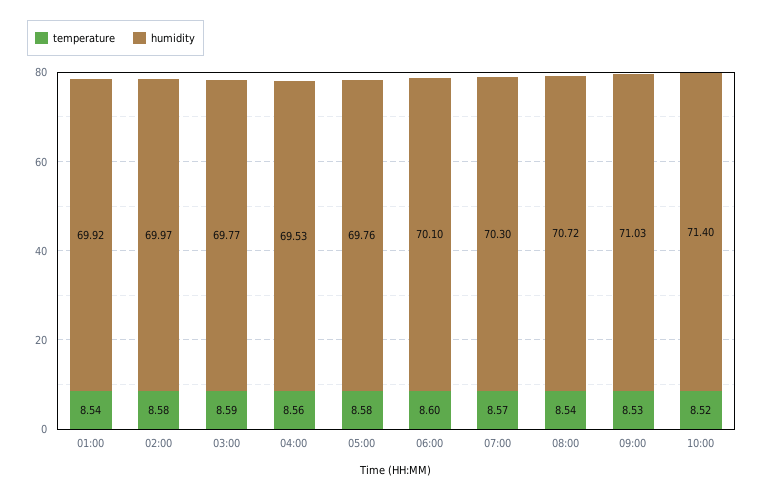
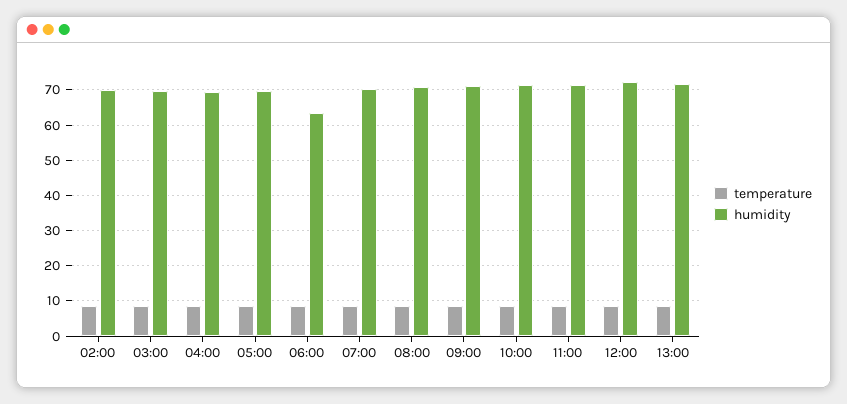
temperature, 01:00: 8.54 -> none
humidity, 01:00: 69.92 -> none
humidity, 06:00: 70.1 -> 64
temperature, 11:00: none -> 8
humidity, 11:00: none -> 72
temperature, 12:00: none -> 8
humidity, 12:00: none -> 72
temperature, 13:00: none -> 8
humidity, 13:00: none -> 72

